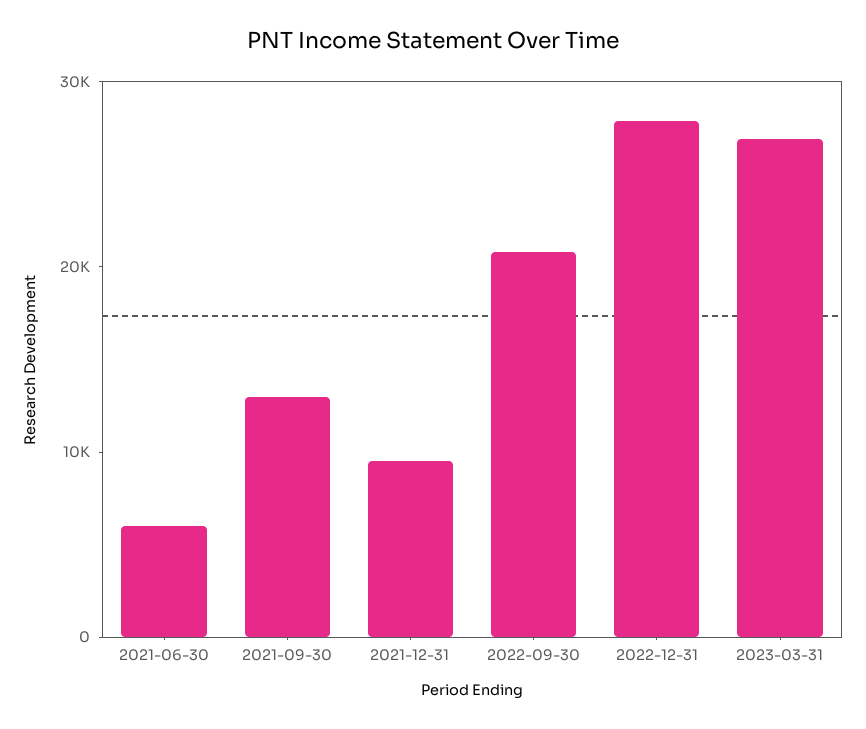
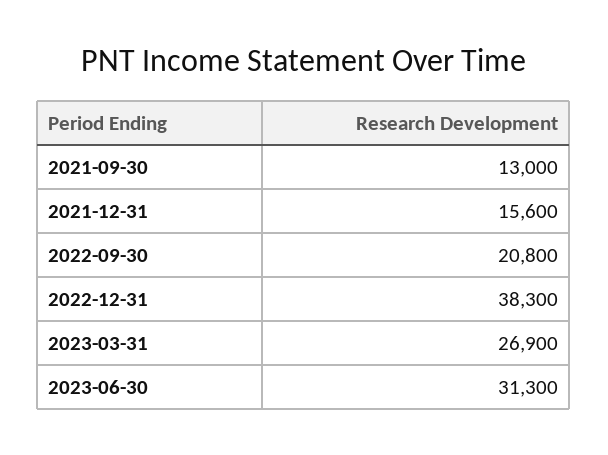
2021-06-30: 6000 -> none
2021-12-31: 10000 -> 15600
2022-12-31: 28000 -> 38300
2023-06-30: none -> 31300

